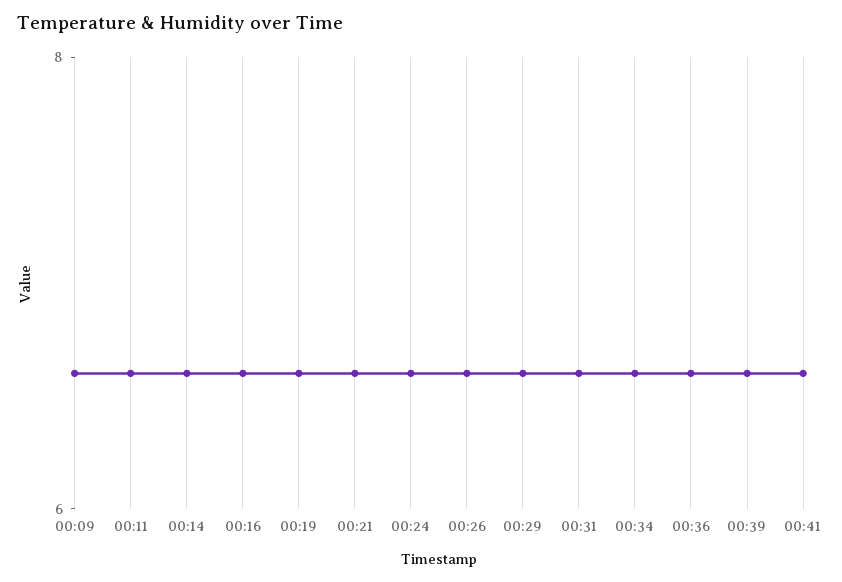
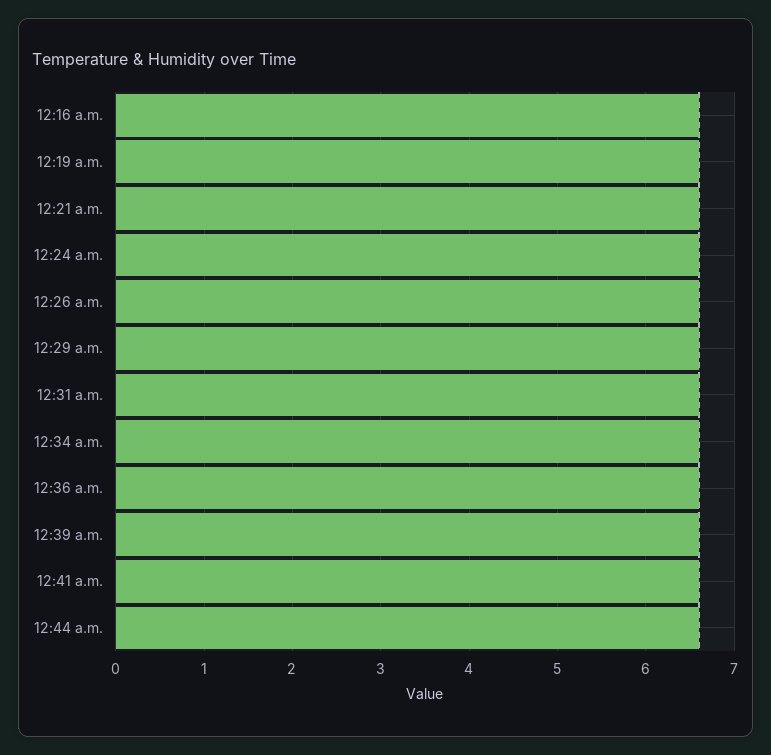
00:09: 6.5 -> none
00:11: 6.5 -> none
00:14: 6.5 -> none
12:44 a.m.: none -> 6.6

